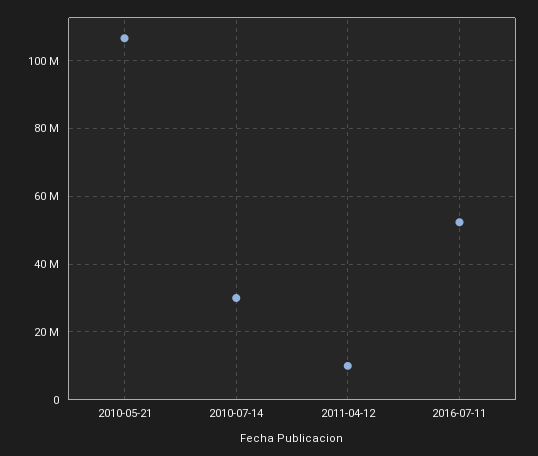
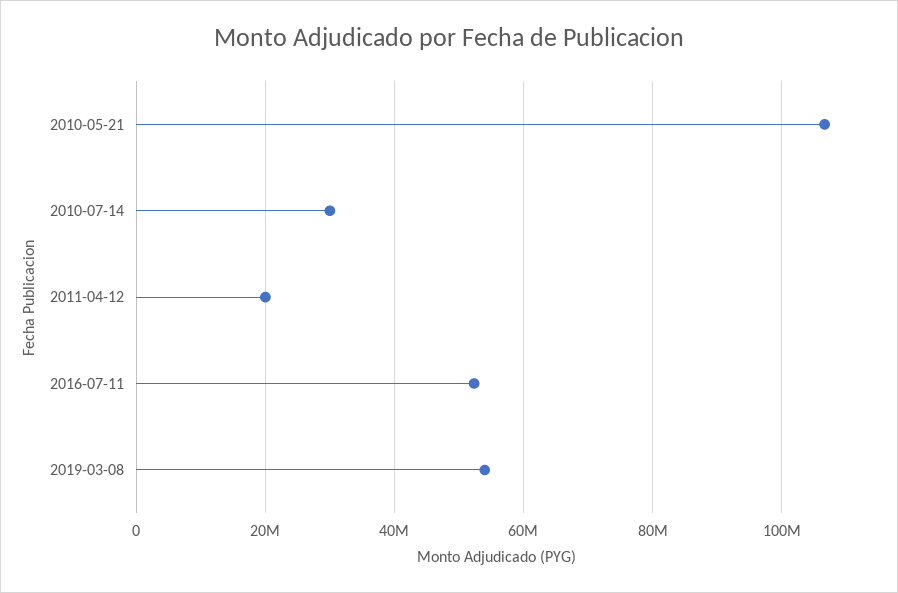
2011-04-12: 10000000 -> 20000000
2019-03-08: none -> 54000000

